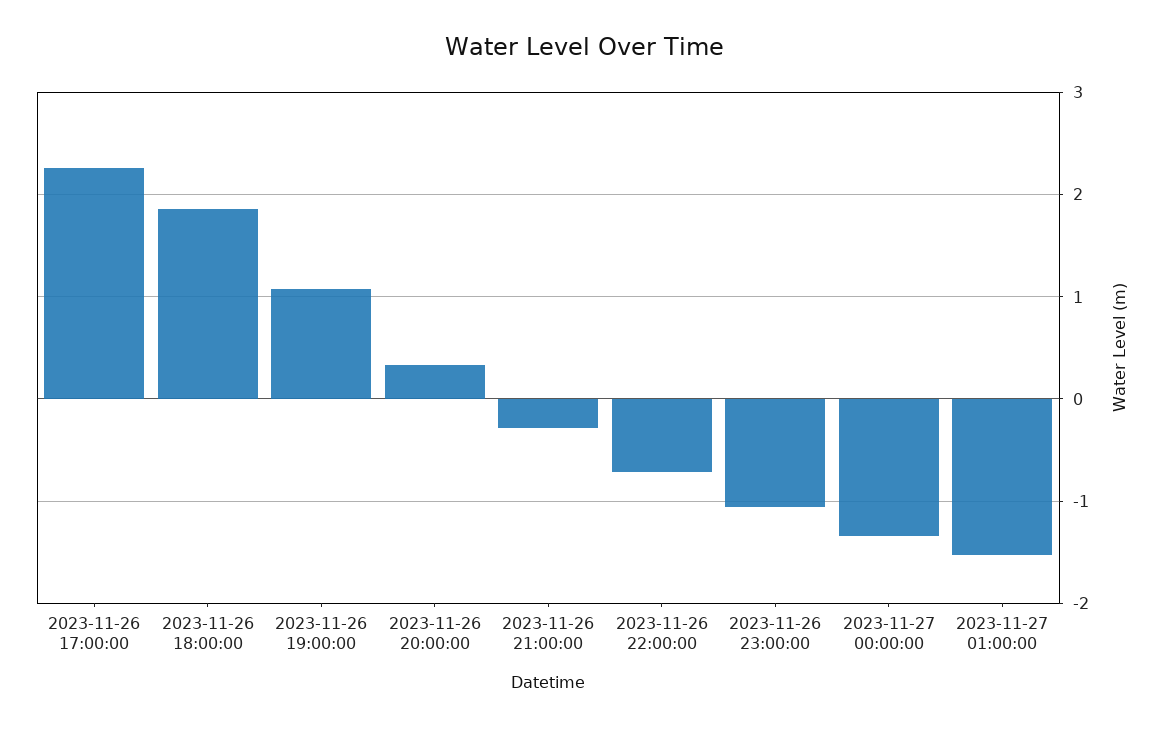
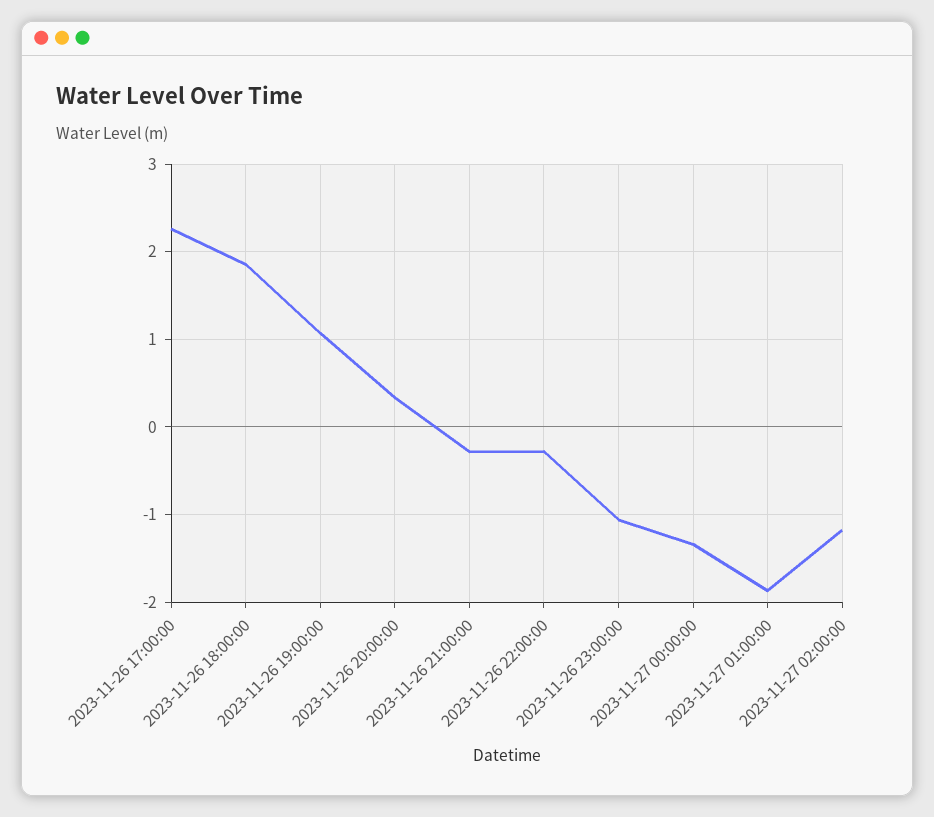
2023-11-26 22:00:00: -0.7 -> -0.3
2023-11-27 01:00:00: -1.5 -> -1.9
2023-11-27 02:00:00: none -> -1.2

